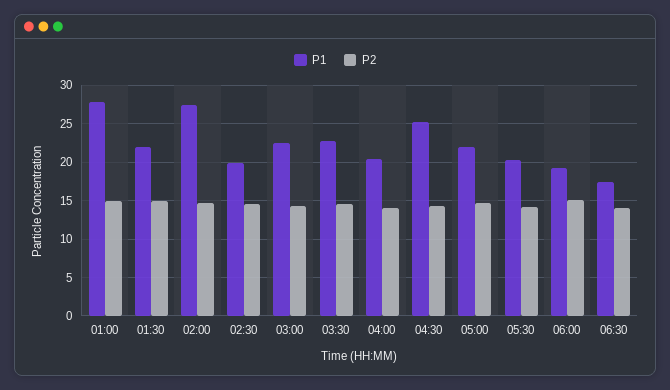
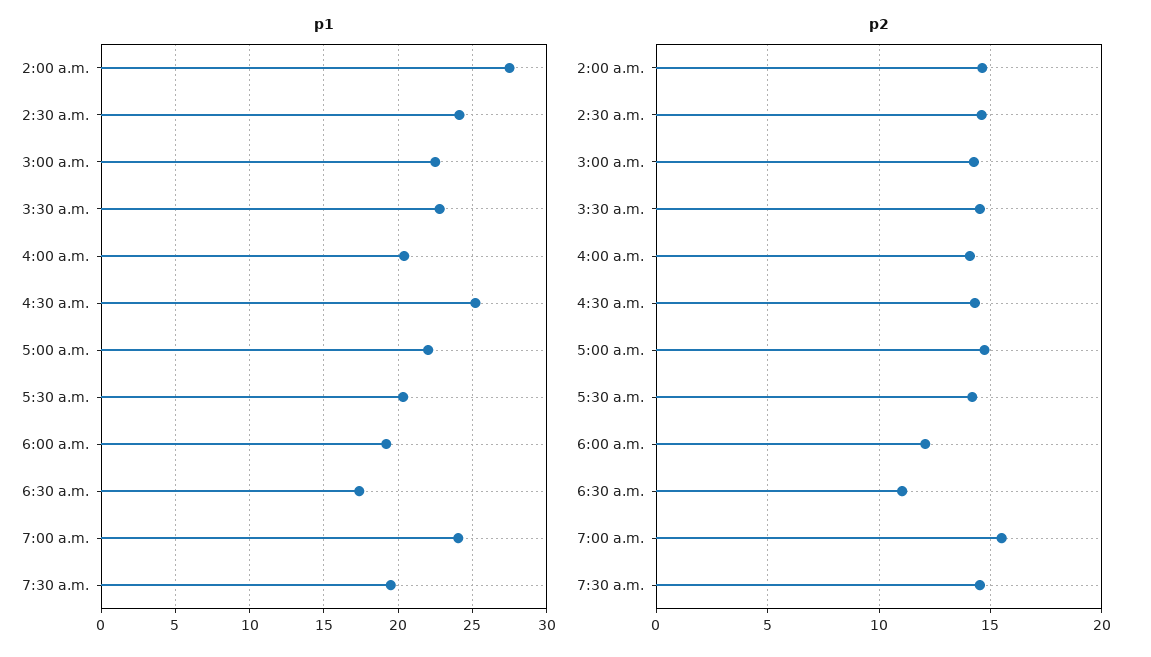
P1, 01:00: 28 -> none
P2, 01:00: 15 -> none
P1, 01:30: 22 -> none
P2, 01:30: 15 -> none
P1, 02:30: 20 -> 24
P2, 06:00: 15 -> 12
P2, 06:30: 14 -> 11
P1, 7:00 a.m.: none -> 24
P1, 7:30 a.m.: none -> 19.5
P2, 7:00 a.m.: none -> 15.5
P2, 7:30 a.m.: none -> 14.5

